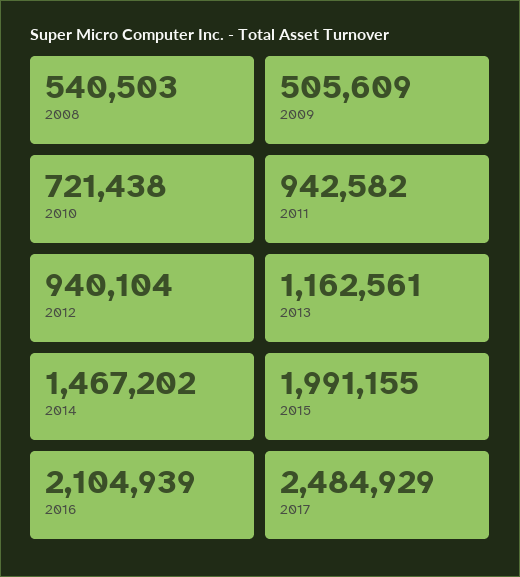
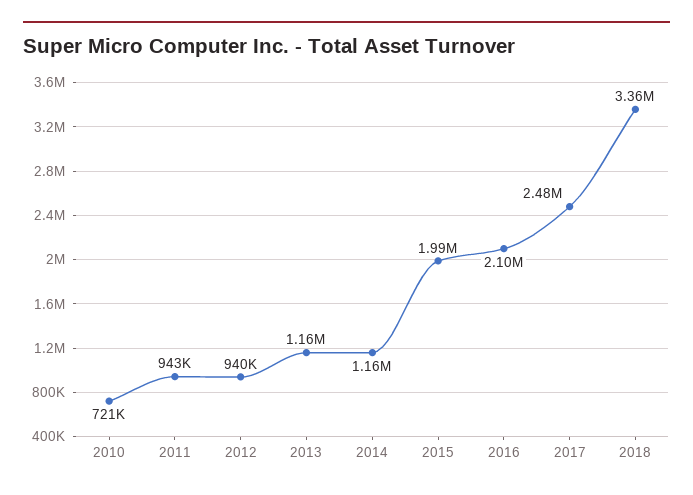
2008: 540503 -> none
2009: 505609 -> none
2014: 1467202 -> 1160000
2018: none -> 3360000

